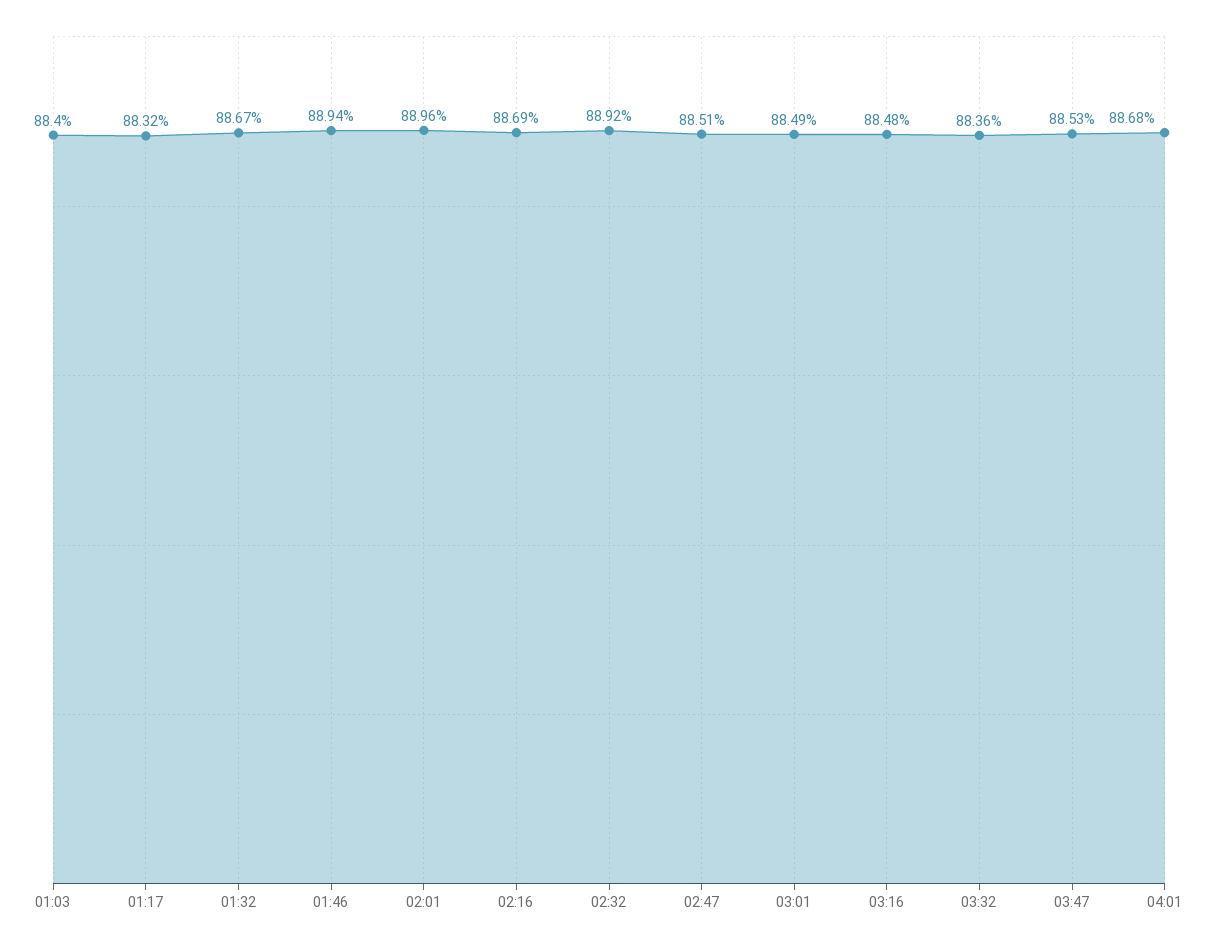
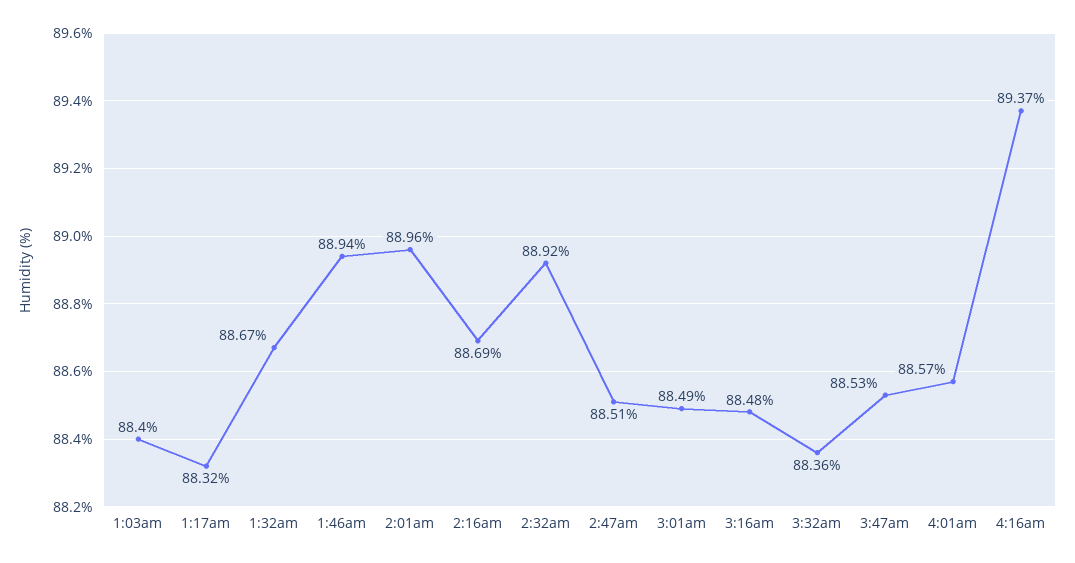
04:01: 88.68 -> 88.57
4:16am: none -> 89.37

